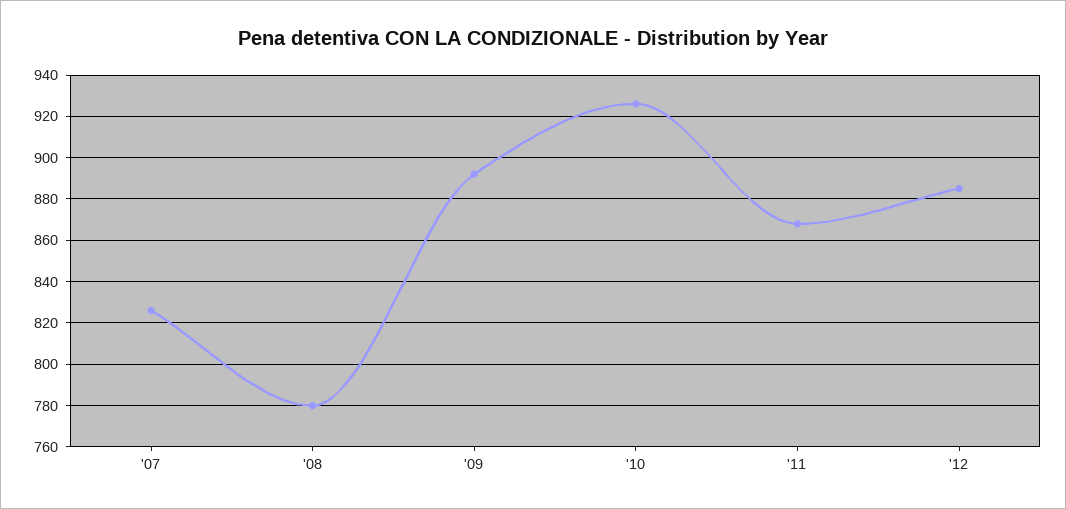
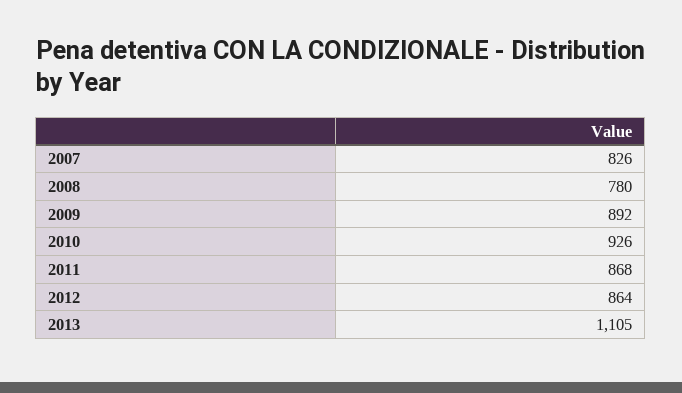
'12: 885 -> 864
2013: none -> 1105

